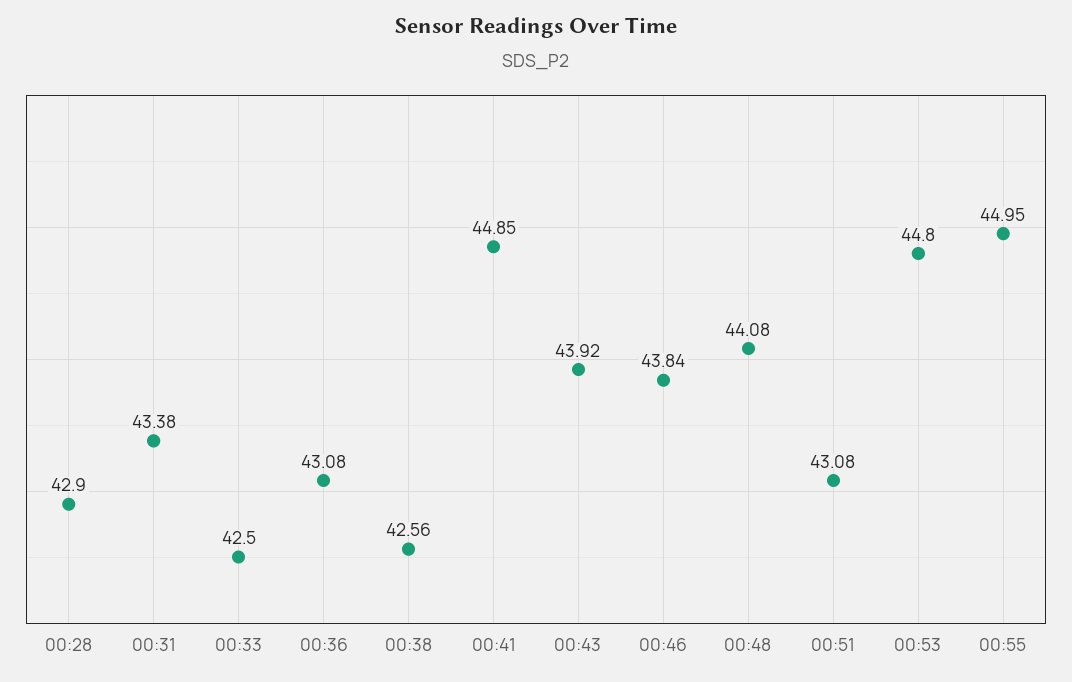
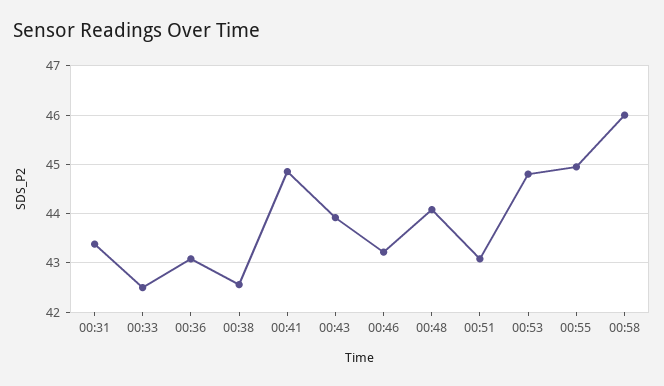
00:28: 42.9 -> none
00:46: 43.84 -> 43.2
00:58: none -> 46

